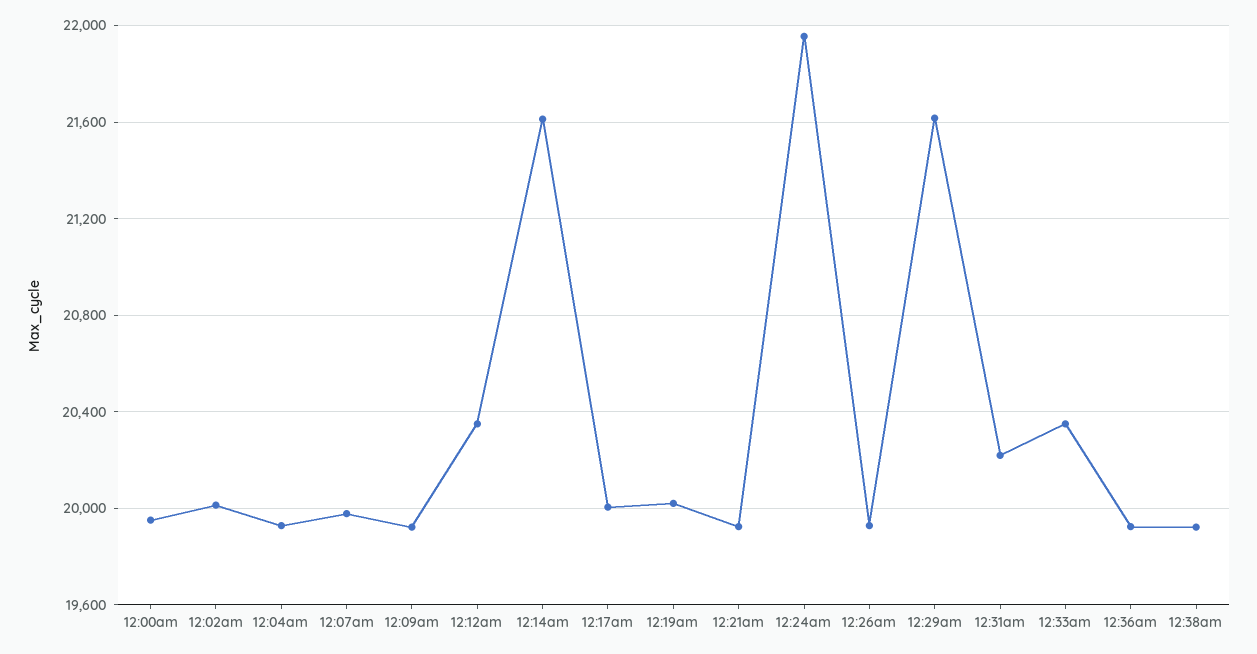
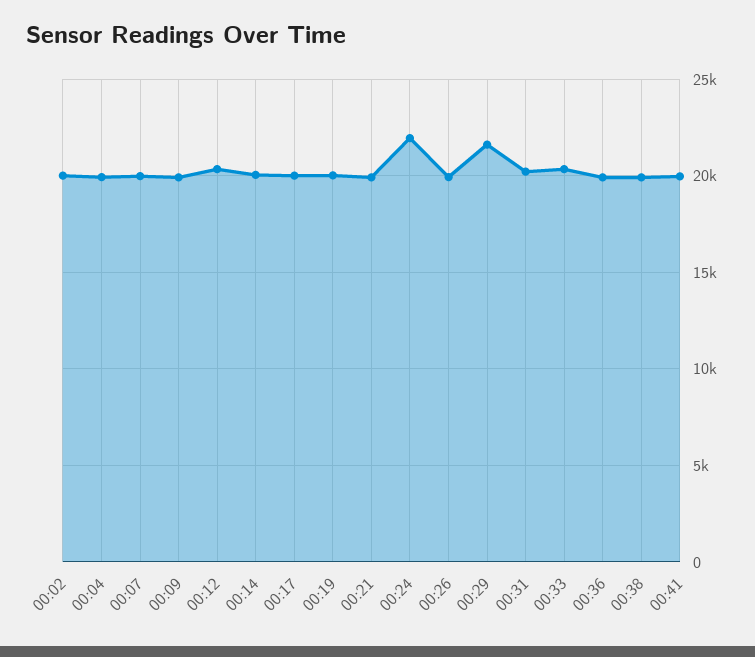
12:00am: 19950 -> none
12:14am: 21600 -> 20000
00:41: none -> 20000

